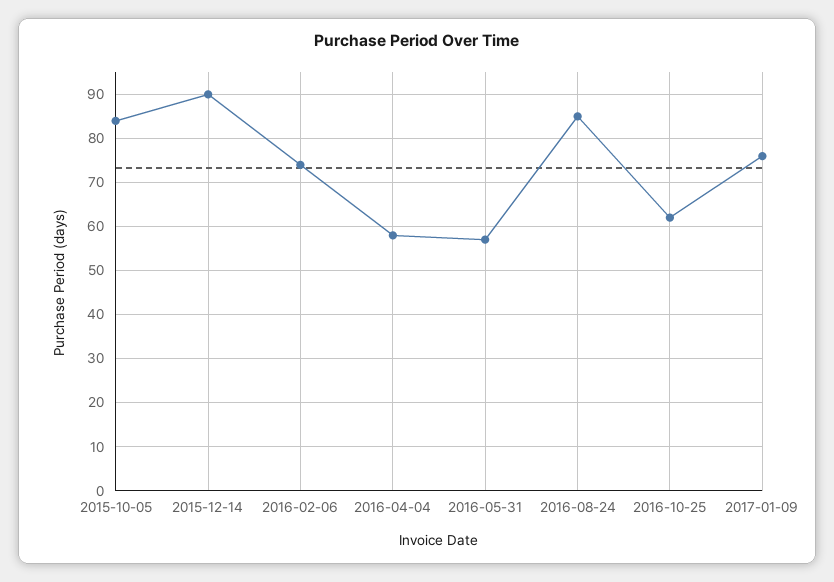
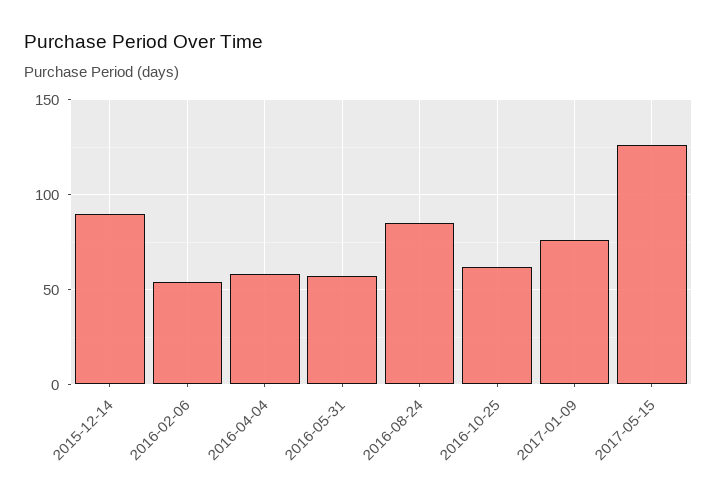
2015-10-05: 85 -> none
2016-02-06: 75 -> 55
2017-05-15: none -> 125

